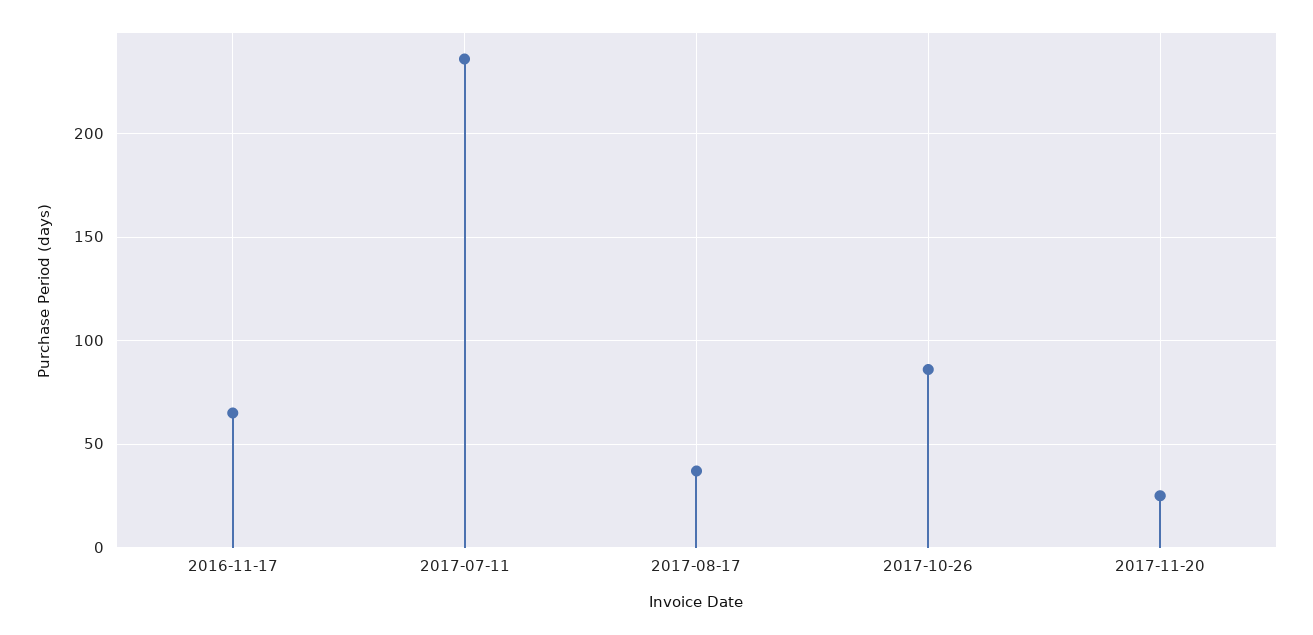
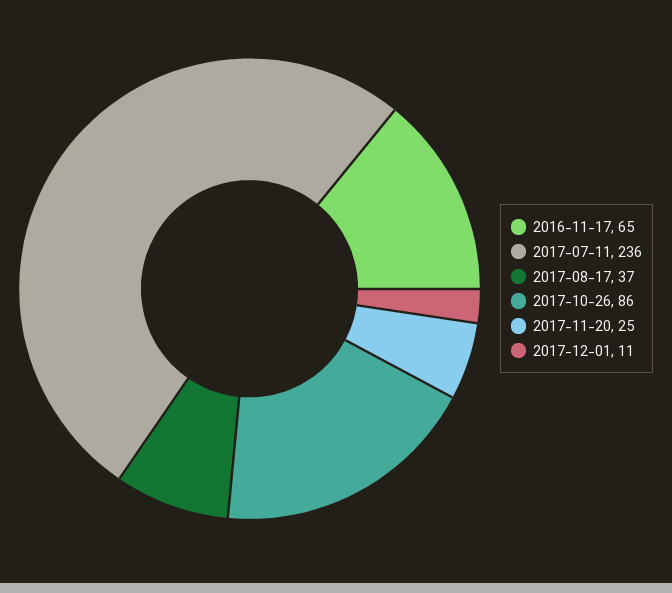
2017-12-01: none -> 11

